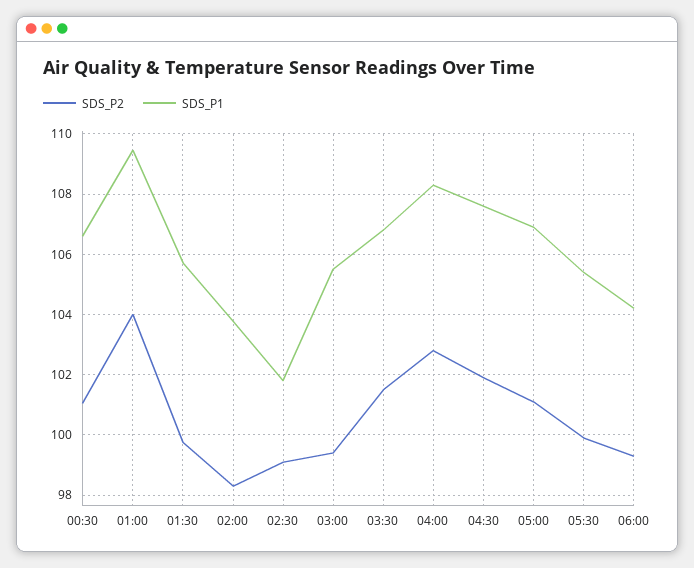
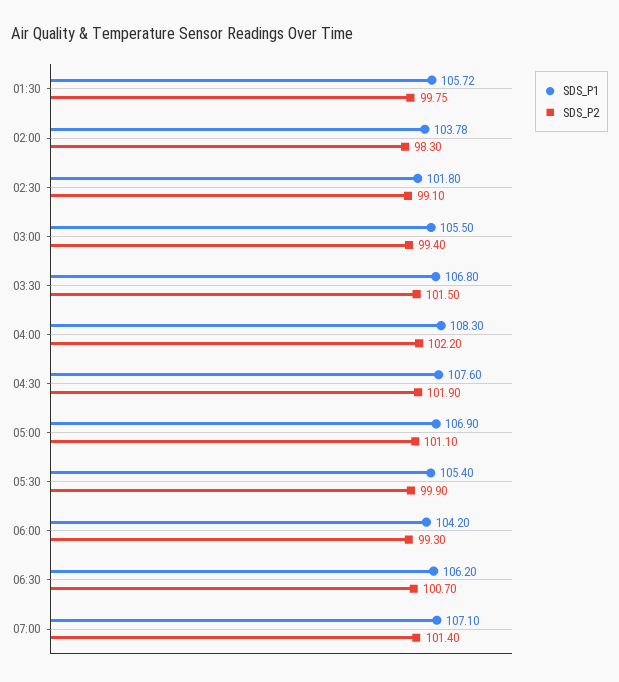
SDS_P2, 00:30: 101 -> none
SDS_P1, 00:30: 106.6 -> none
SDS_P2, 01:00: 104 -> none
SDS_P1, 01:00: 109.4 -> none
SDS_P2, 04:00: 102.8 -> 102.2
SDS_P1, 06:30: none -> 106.2
SDS_P2, 06:30: none -> 100.7
SDS_P1, 07:00: none -> 107.1
SDS_P2, 07:00: none -> 101.4

